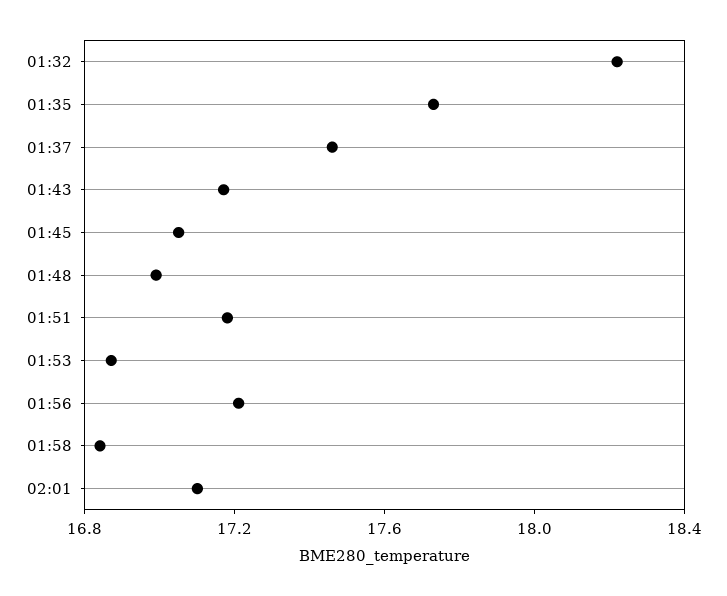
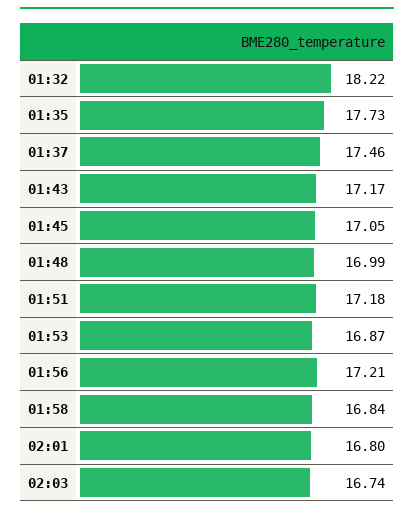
02:01: 17.1 -> 16.8
02:03: none -> 16.74

